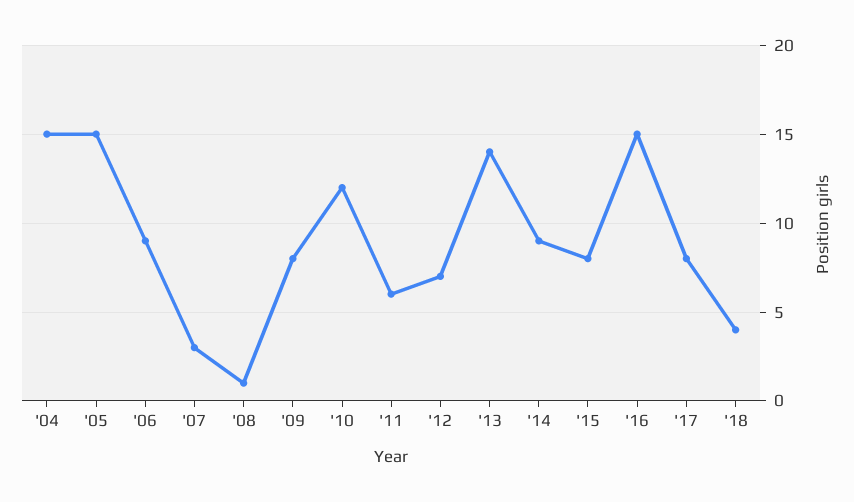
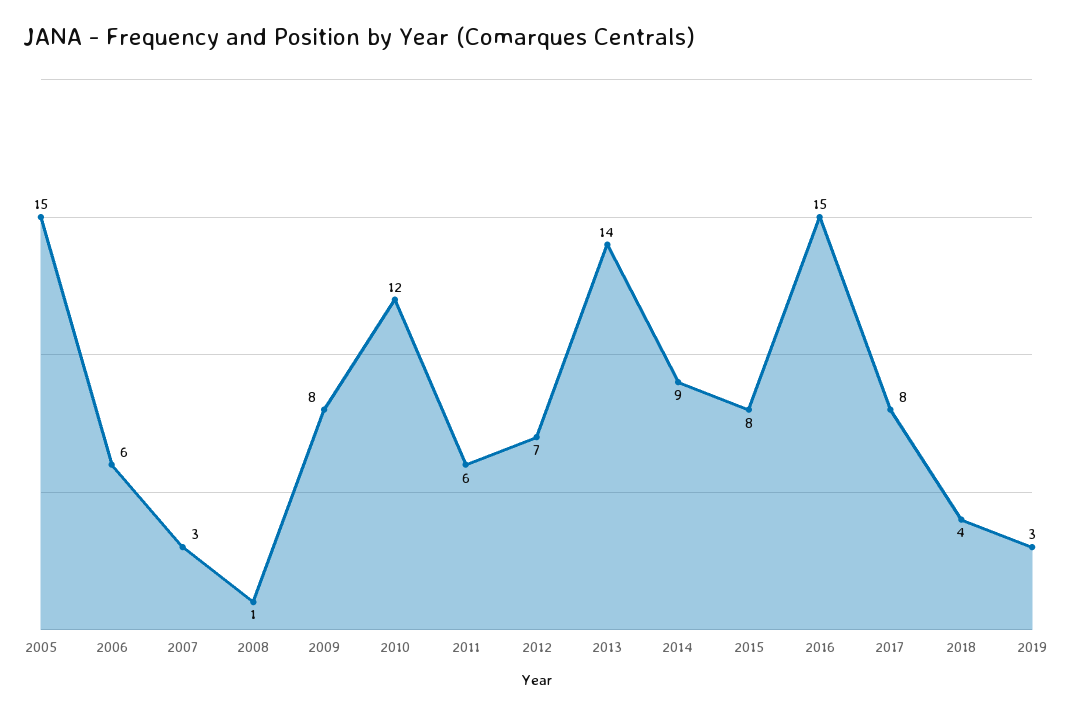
'04: 15 -> none
'06: 9 -> 6
2019: none -> 3

